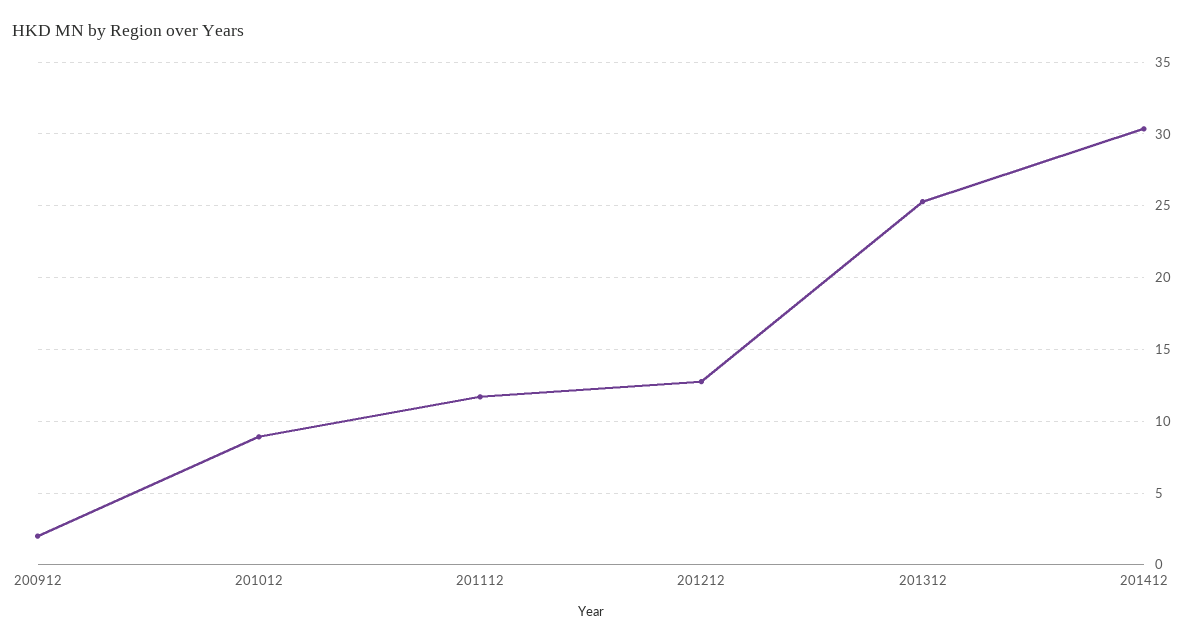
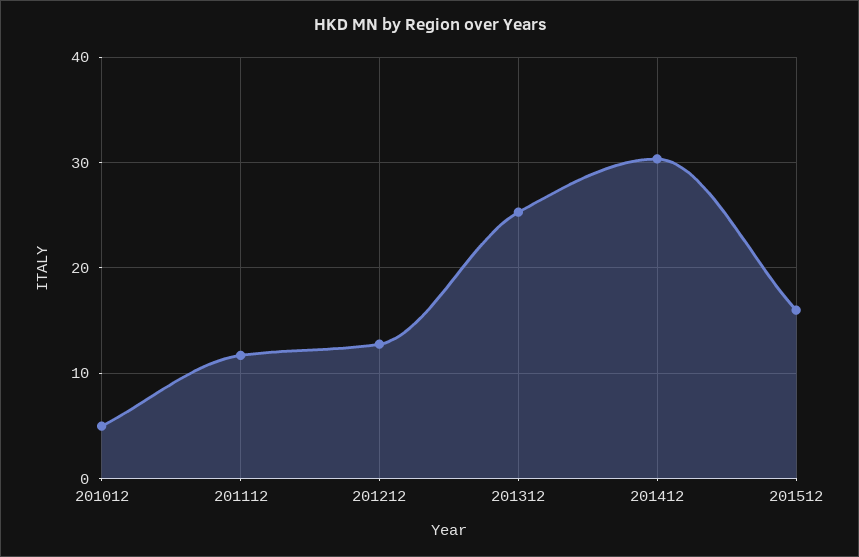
200912: 2 -> none
201012: 9 -> 5
201512: none -> 16

